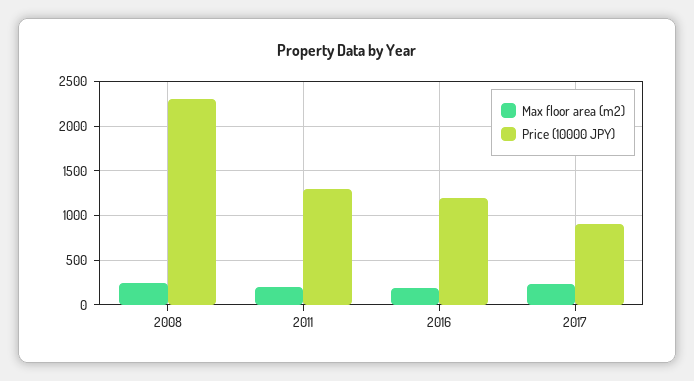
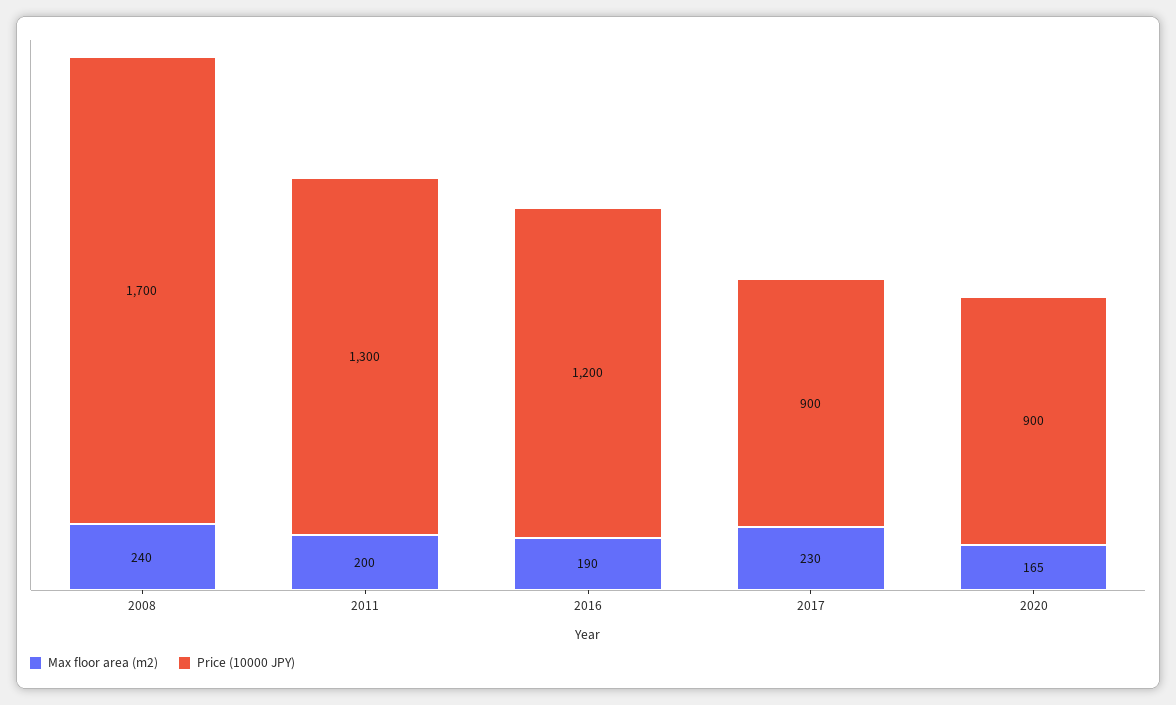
Price (10000 JPY), 2008: 2300 -> 1700
Max floor area (m2), 2020: none -> 165
Price (10000 JPY), 2020: none -> 900

